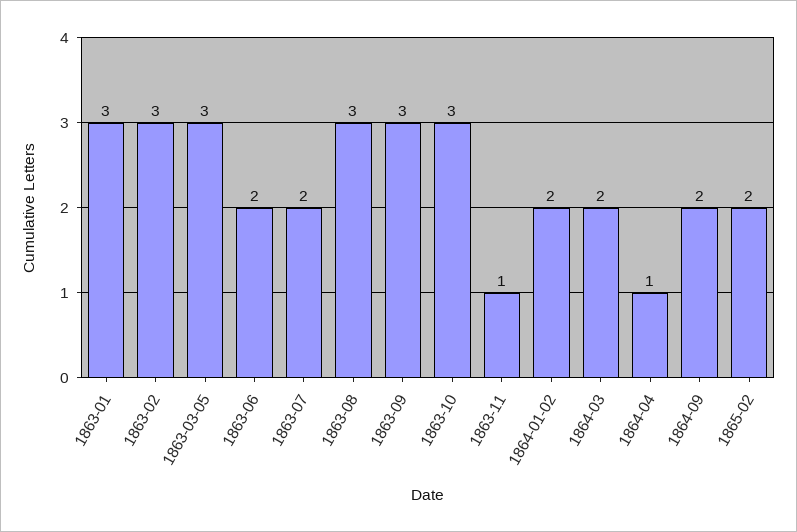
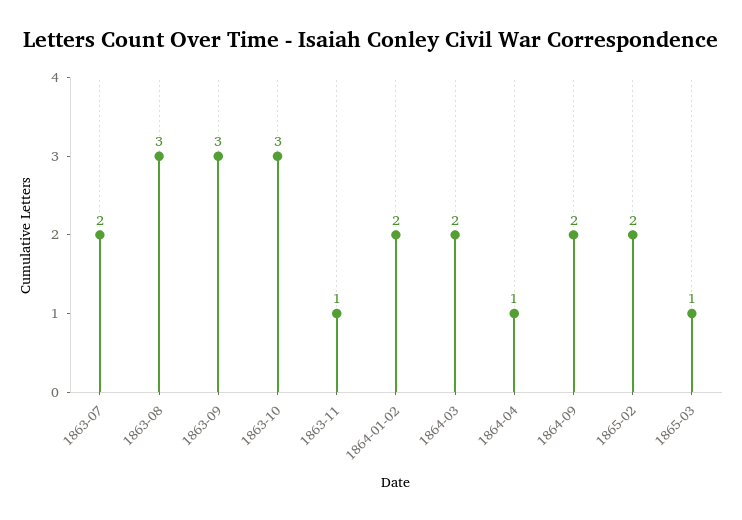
1863-01: 3 -> none
1863-02: 3 -> none
1863-03-05: 3 -> none
1863-06: 2 -> none
1865-03: none -> 1

